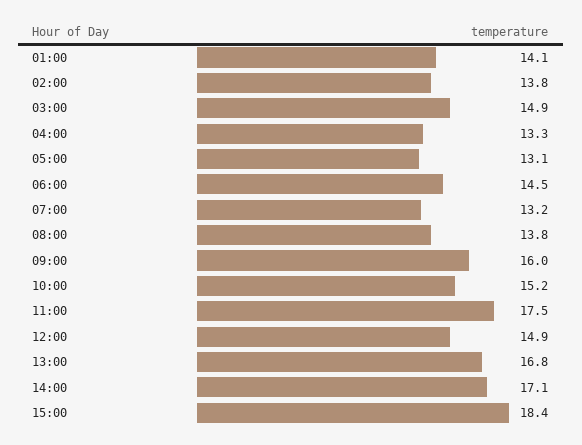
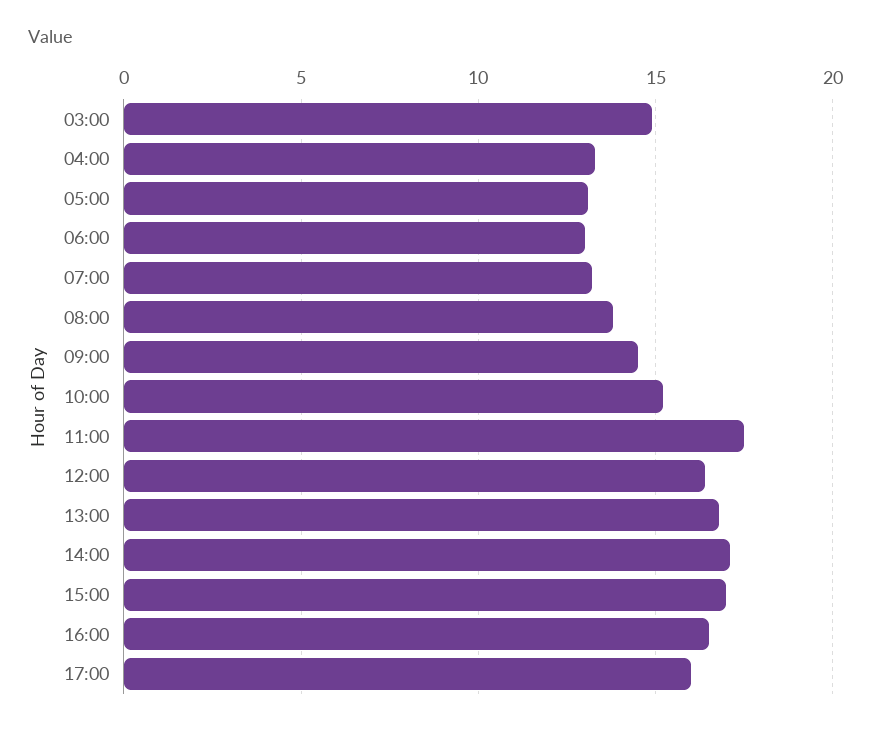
01:00: 14.1 -> none
02:00: 13.8 -> none
06:00: 14.5 -> 13
09:00: 16 -> 14.5
12:00: 14.9 -> 16.5
15:00: 18.4 -> 17
16:00: none -> 16.5
17:00: none -> 16

